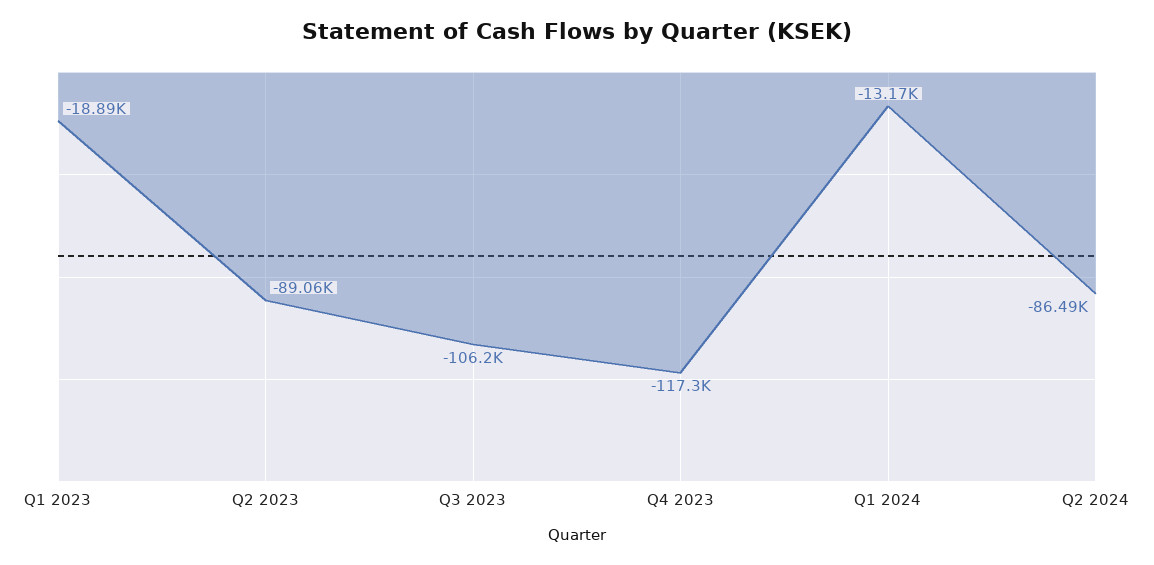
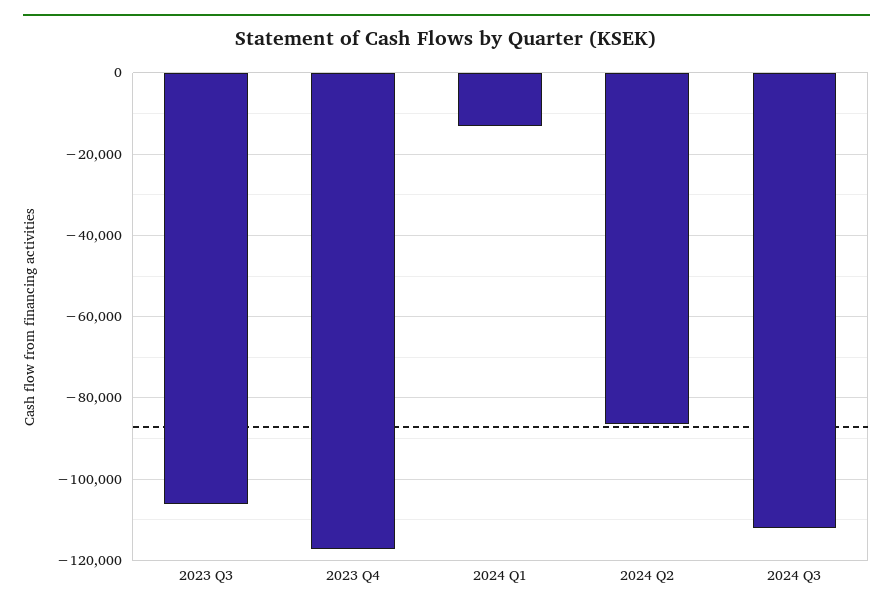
Q1 2023: -18890 -> none
Q2 2023: -89060 -> none
2024 Q3: none -> -112000

